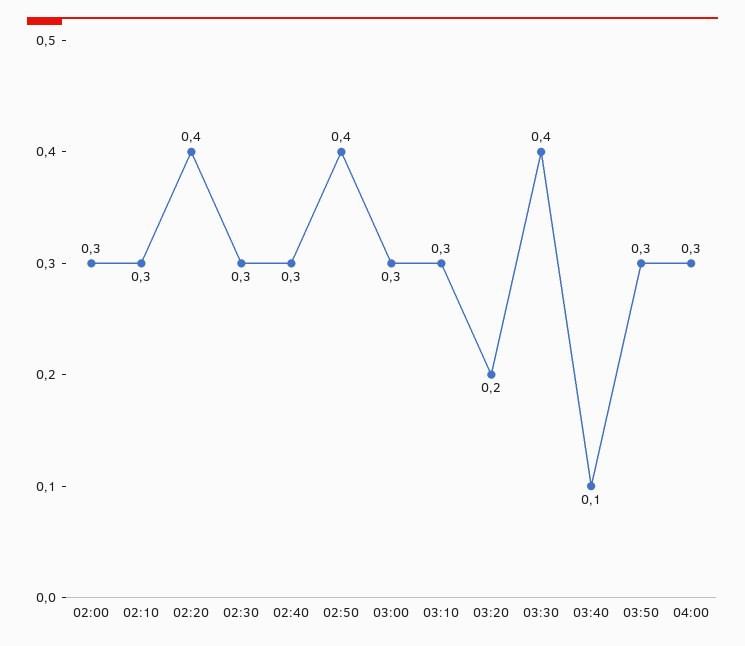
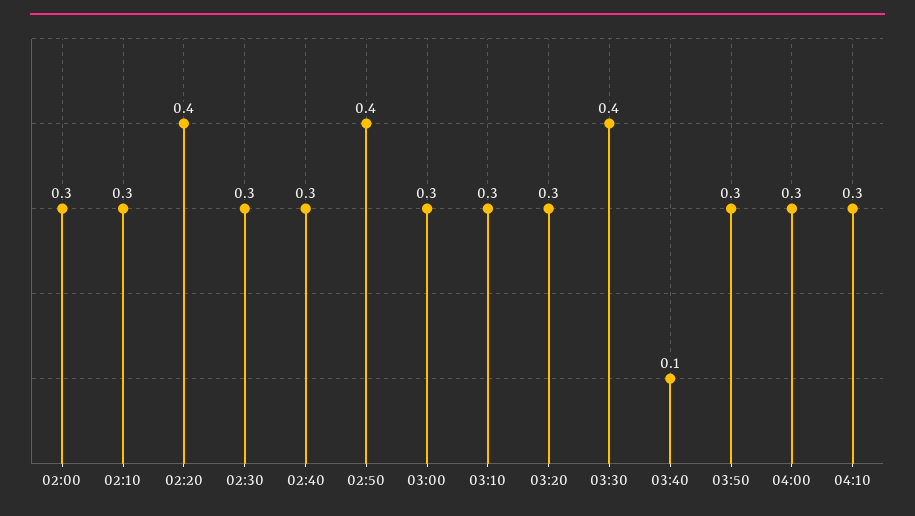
03:20: 0.2 -> 0.3
04:10: none -> 0.3

